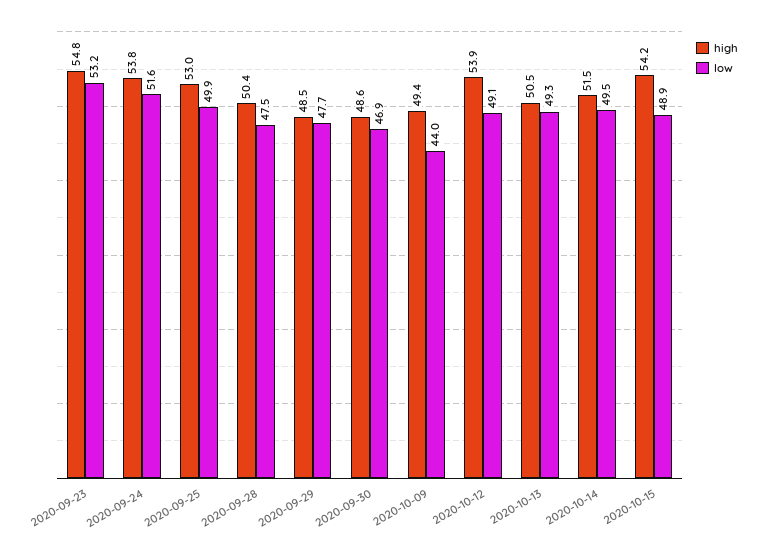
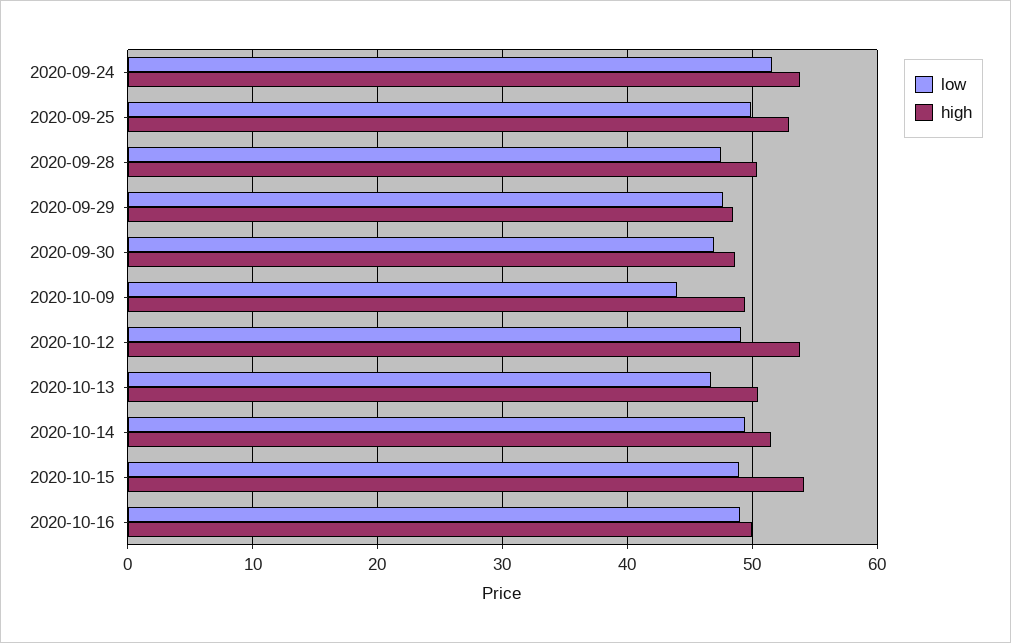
high, 2020-09-23: 54.8 -> none
low, 2020-09-23: 53.2 -> none
low, 2020-10-13: 49.3 -> 47
low, 2020-10-16: none -> 49
high, 2020-10-16: none -> 50

